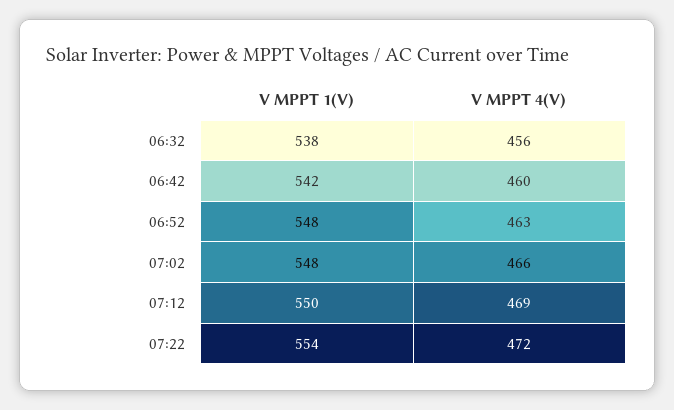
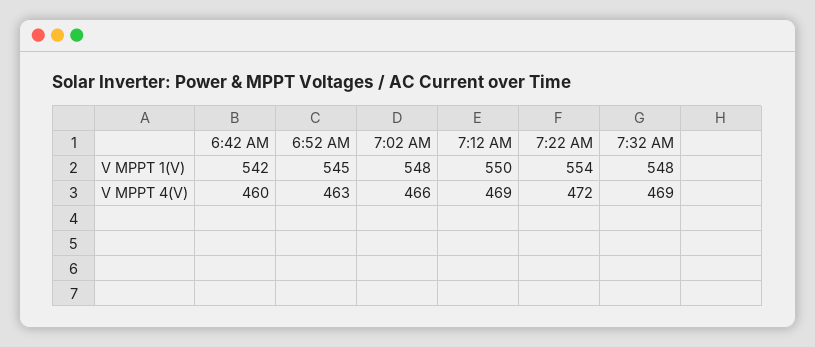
V MPPT 1(V), 06:32: 538 -> none
V MPPT 4(V), 06:32: 456 -> none
V MPPT 1(V), 06:52: 548 -> 545
V MPPT 1(V), 7:32 AM: none -> 548
V MPPT 4(V), 7:32 AM: none -> 469

